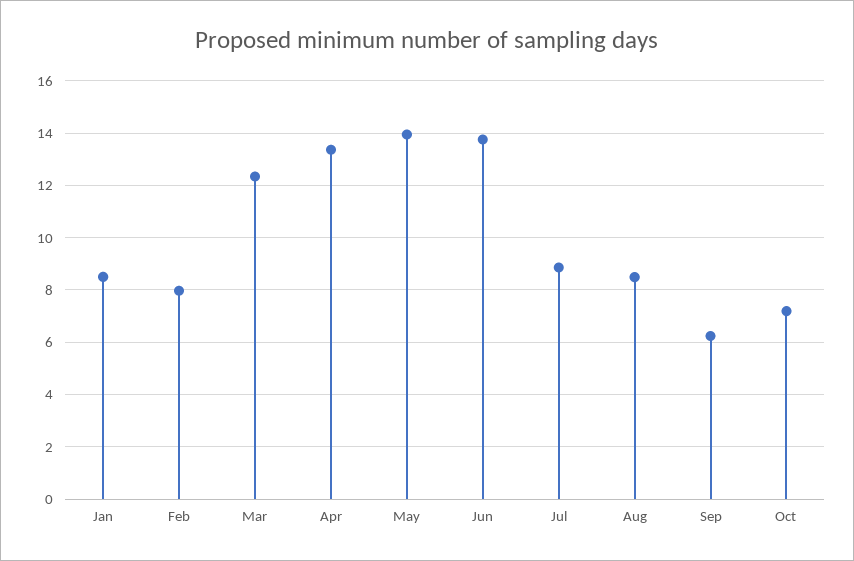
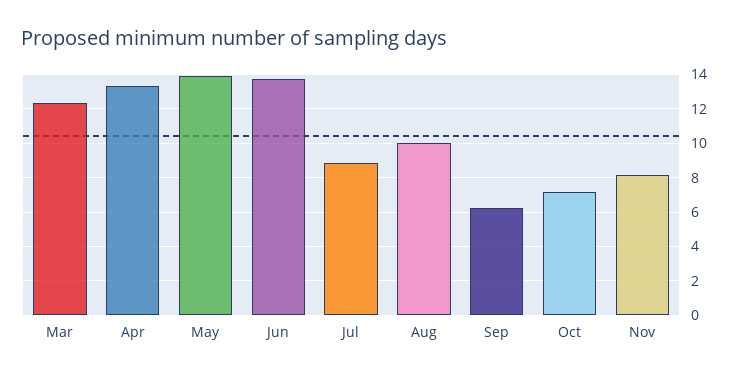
Jan: 8.5 -> none
Feb: 8 -> none
Aug: 8.5 -> 10
Nov: none -> 8

